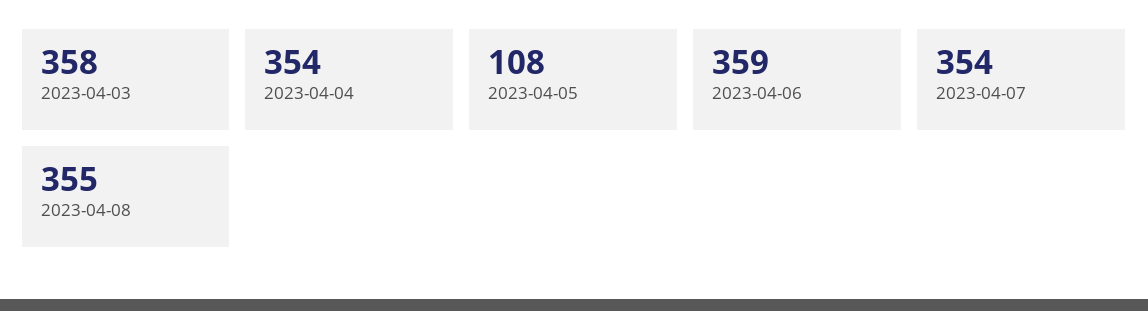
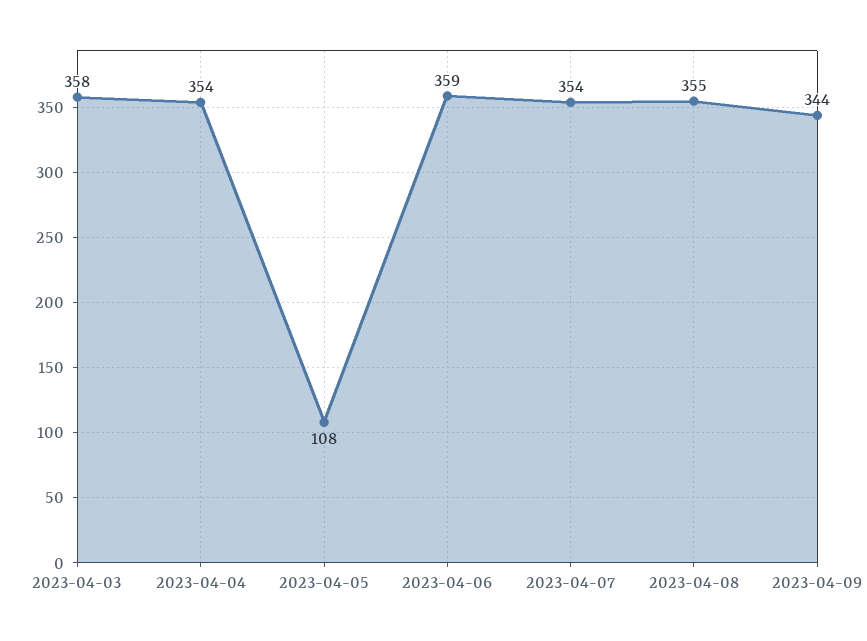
2023-04-09: none -> 344

